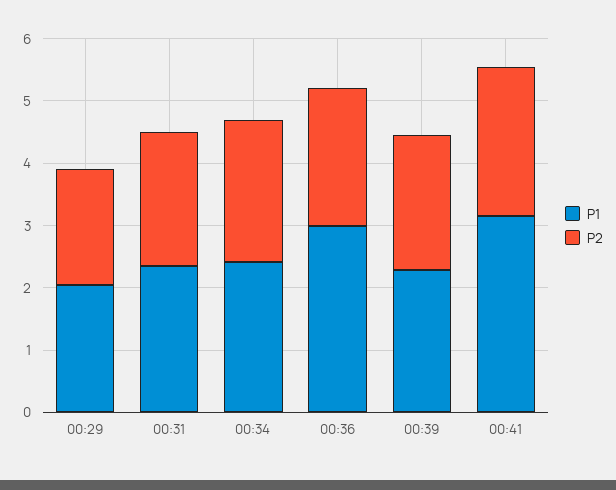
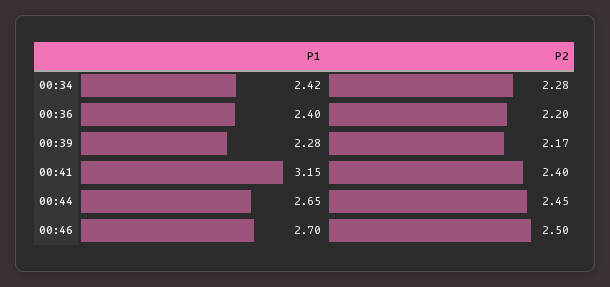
P1, 00:29: 2 -> none
P2, 00:29: 1.8 -> none
P1, 00:31: 2.4 -> none
P2, 00:31: 2.2 -> none
P1, 00:36: 3 -> 2.4
P1, 00:44: none -> 2.65
P2, 00:44: none -> 2.45
P1, 00:46: none -> 2.7
P2, 00:46: none -> 2.5

